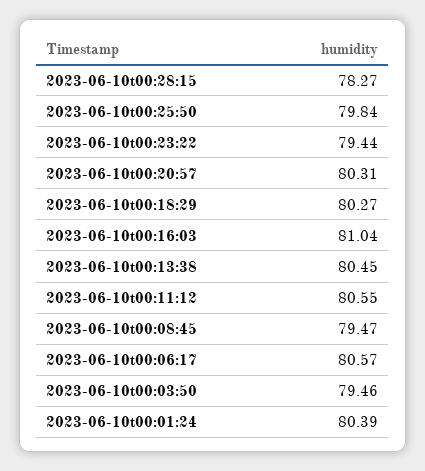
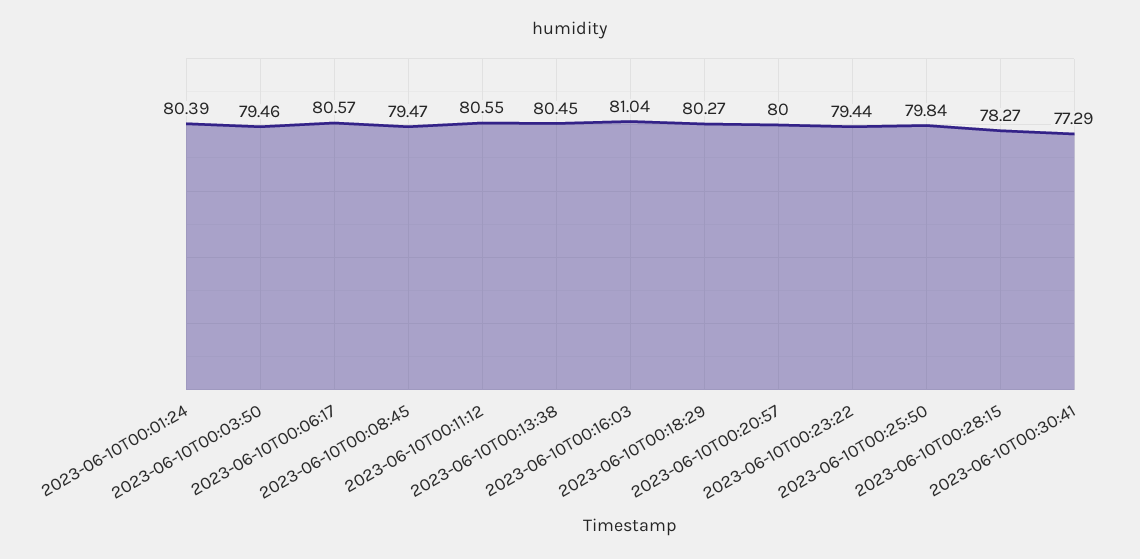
2023-06-10t00:20:57: 80.31 -> 80
2023-06-10T00:30:41: none -> 77.29

